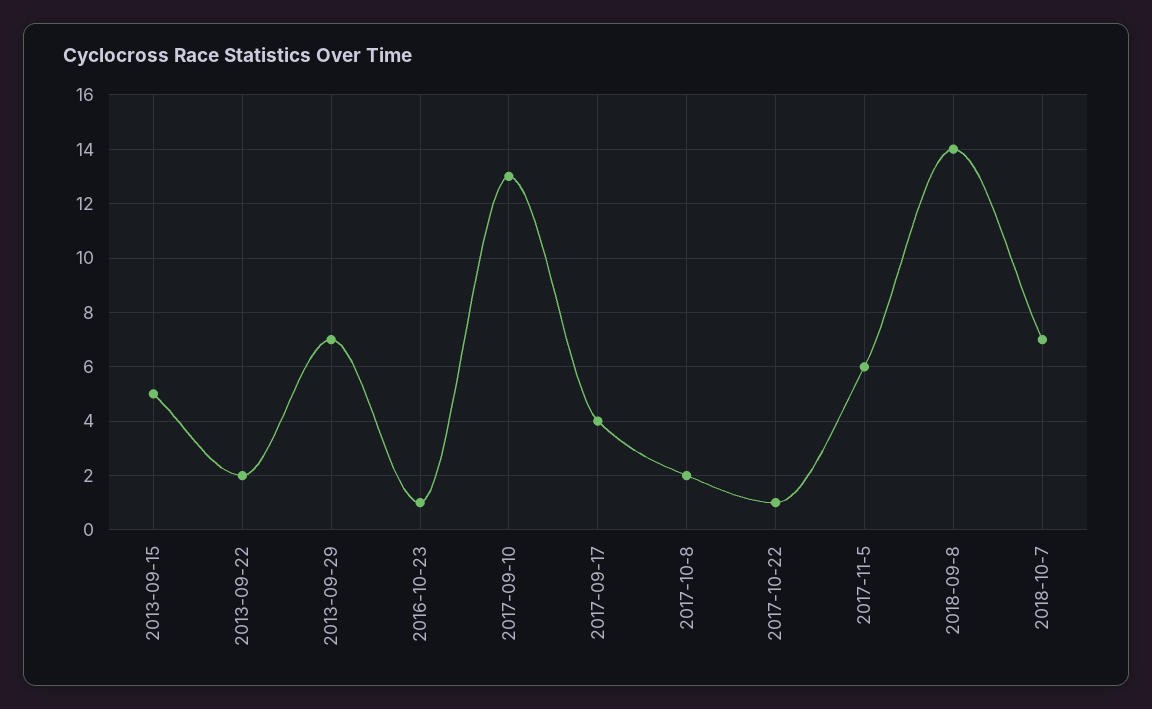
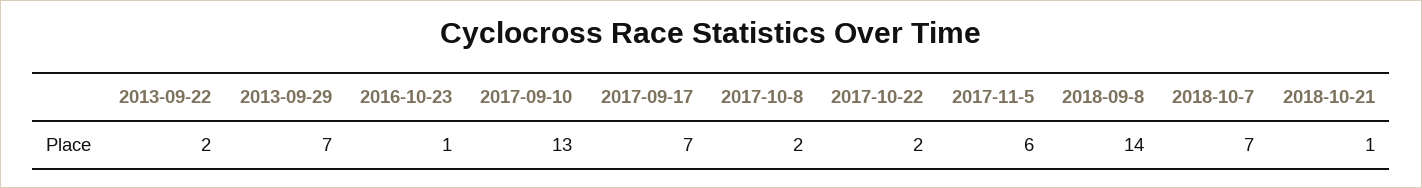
2013-09-15: 5 -> none
2017-09-17: 4 -> 7
2017-10-22: 1 -> 2
2018-10-21: none -> 1

